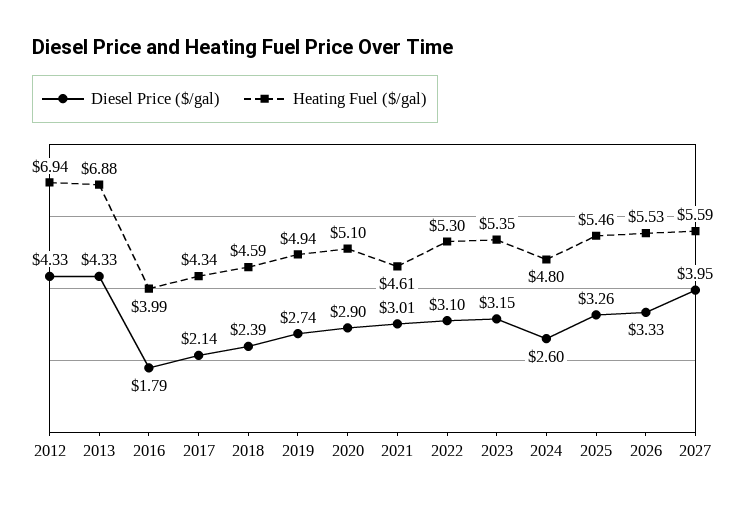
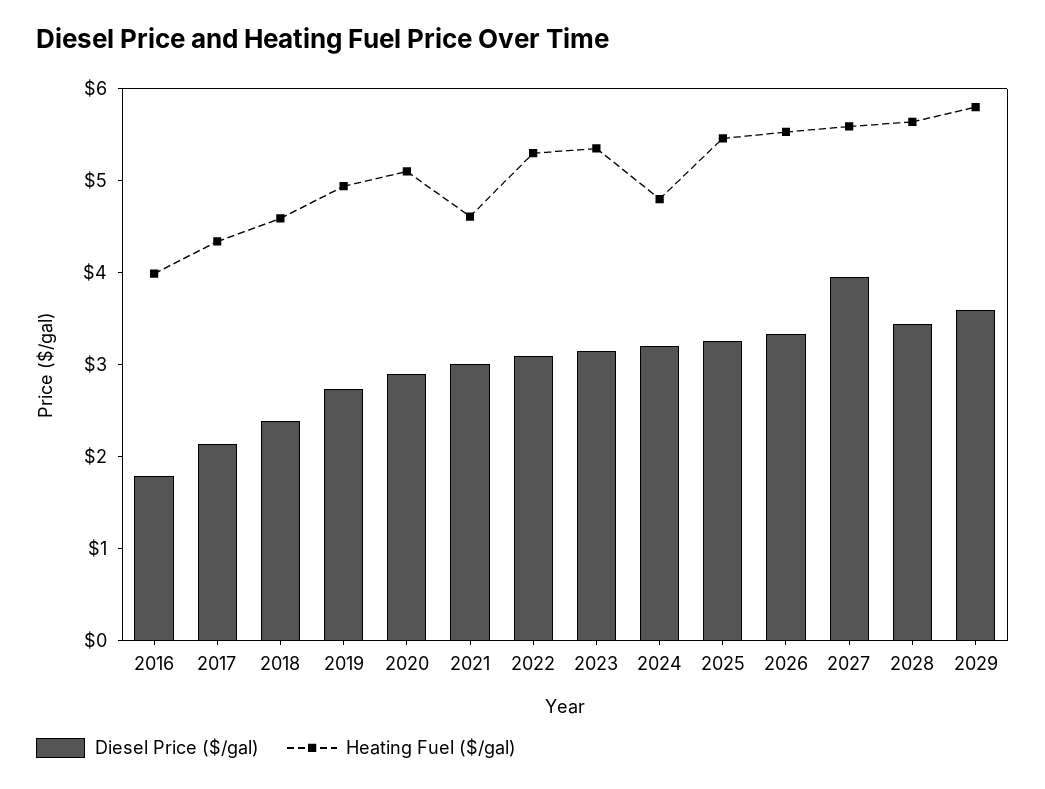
Diesel Price ($/gal), 2012: 4.33 -> none
Heating Fuel ($/gal), 2012: 6.94 -> none
Diesel Price ($/gal), 2013: 4.33 -> none
Heating Fuel ($/gal), 2013: 6.88 -> none
Diesel Price ($/gal), 2024: 2.6 -> 3.2
Diesel Price ($/gal), 2028: none -> 3.4
Heating Fuel ($/gal), 2028: none -> 5.6
Diesel Price ($/gal), 2029: none -> 3.6
Heating Fuel ($/gal), 2029: none -> 5.8

